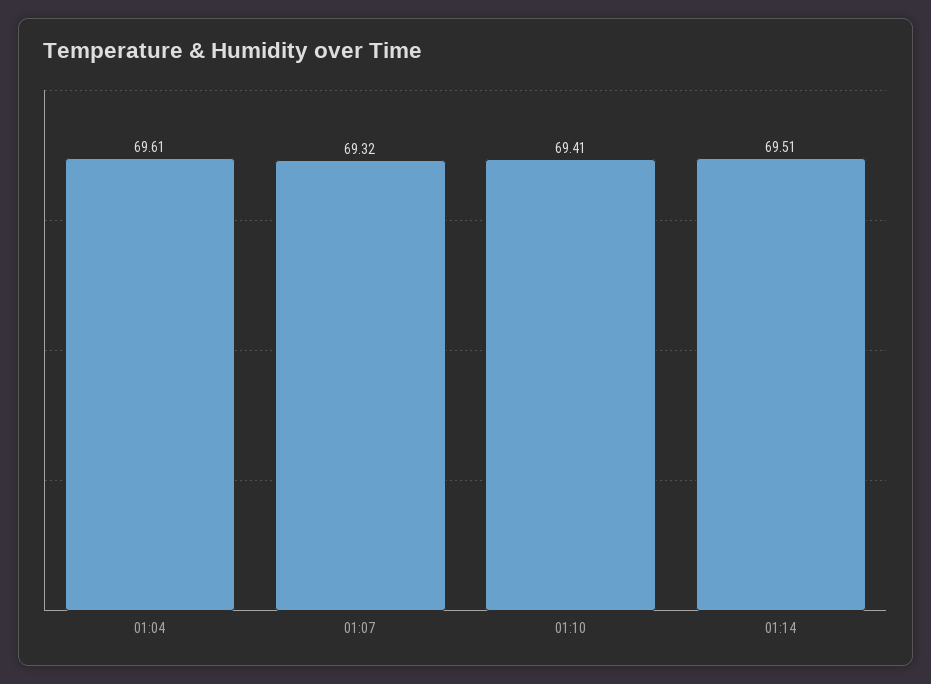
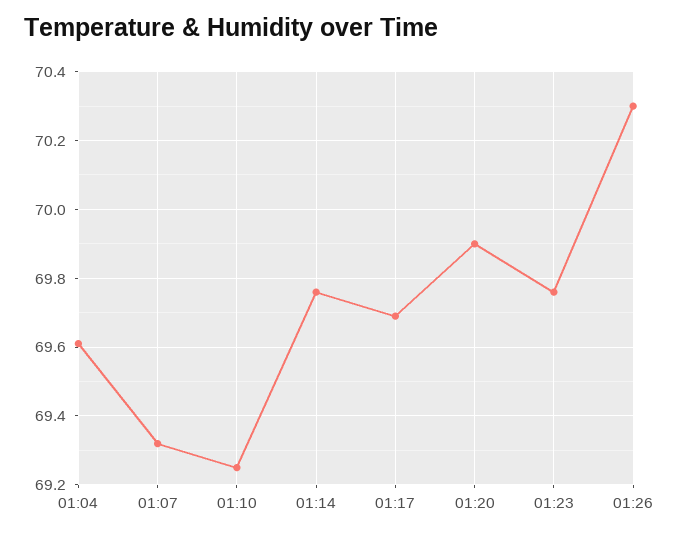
01:10: 69.41 -> 69.25
01:14: 69.51 -> 69.75
01:17: none -> 69.7
01:20: none -> 69.9
01:23: none -> 69.75
01:26: none -> 70.3

